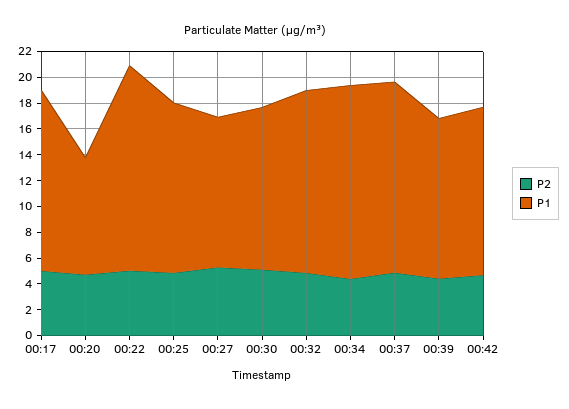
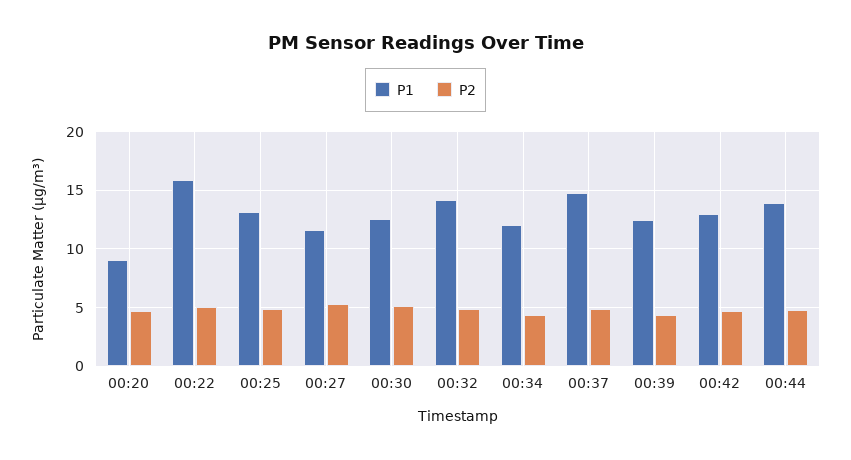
P2, 00:17: 5 -> none
P1, 00:17: 14 -> none
P1, 00:34: 15 -> 12
P1, 00:44: none -> 14
P2, 00:44: none -> 5

